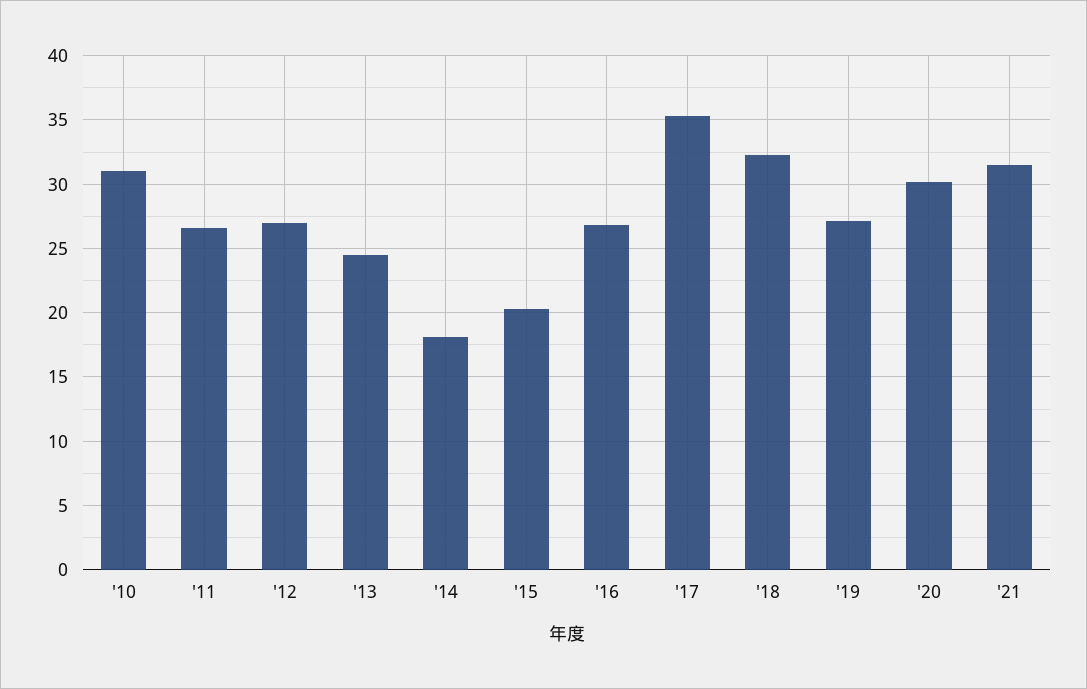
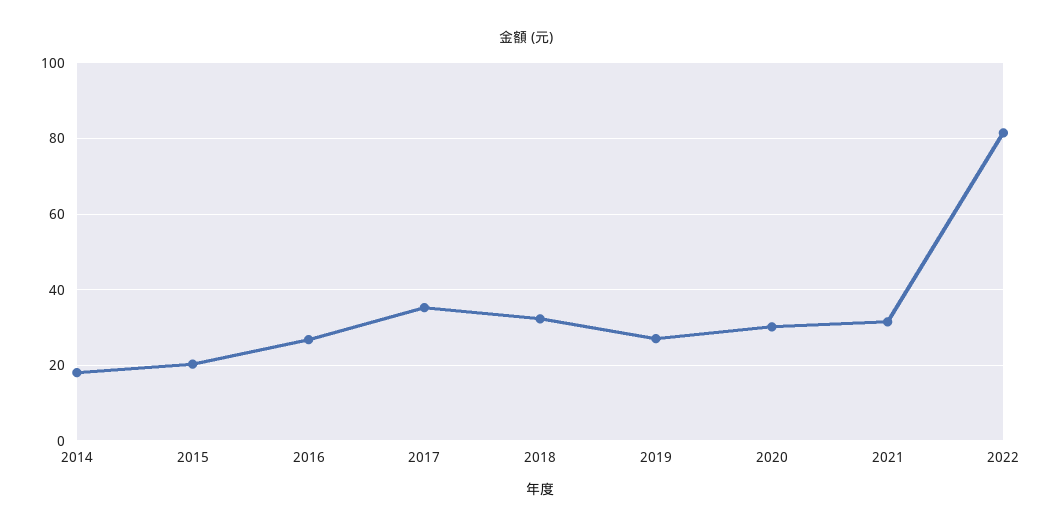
'10: 31 -> none
'11: 26.5 -> none
'12: 27 -> none
'13: 24.5 -> none
2022: none -> 82

